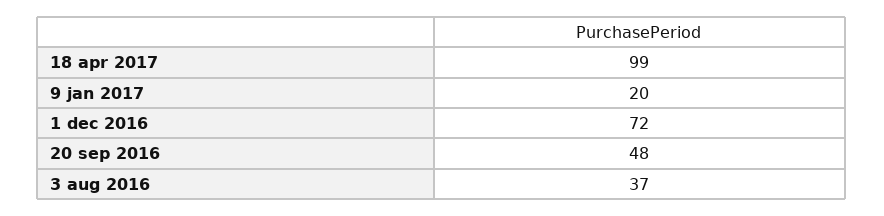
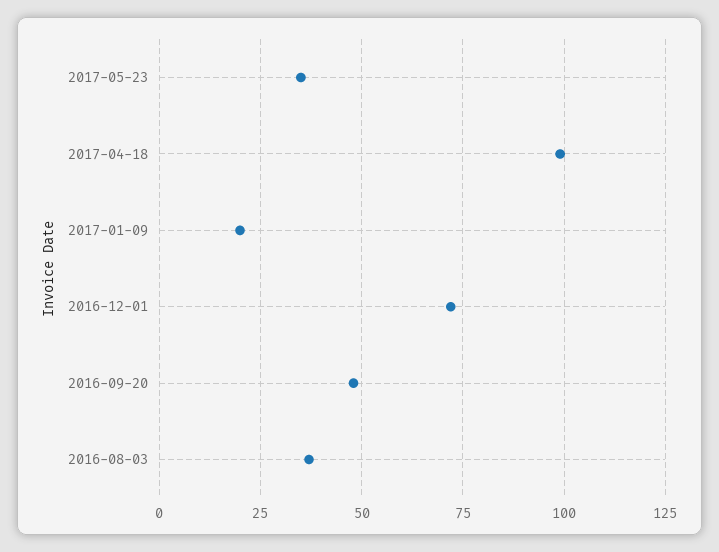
2017-05-23: none -> 35

